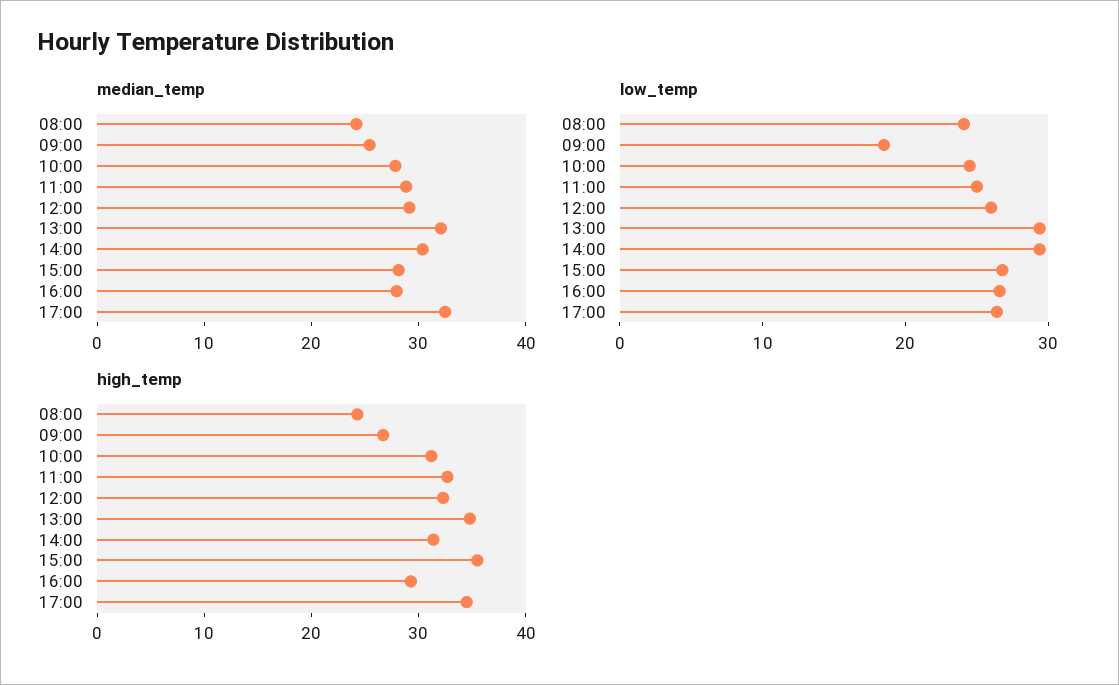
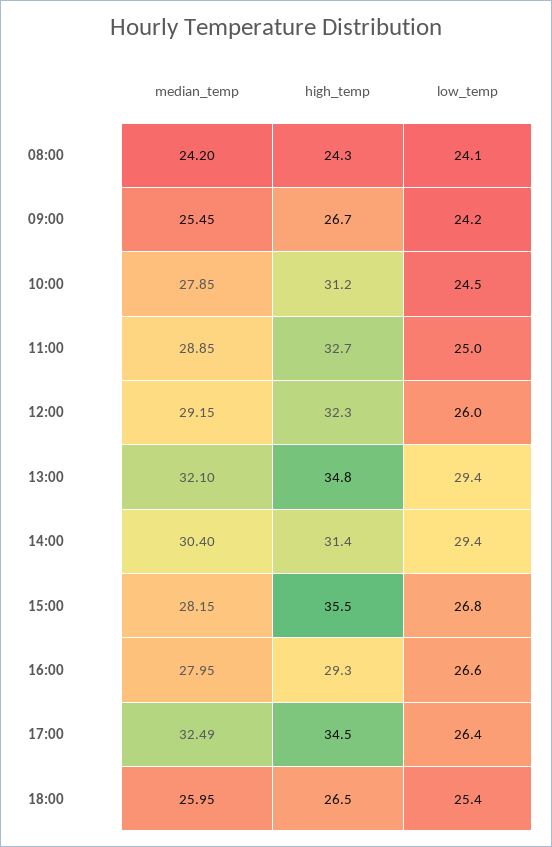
low_temp, 09:00: 18 -> 24.2
median_temp, 18:00: none -> 25.95
high_temp, 18:00: none -> 26.5
low_temp, 18:00: none -> 25.4

